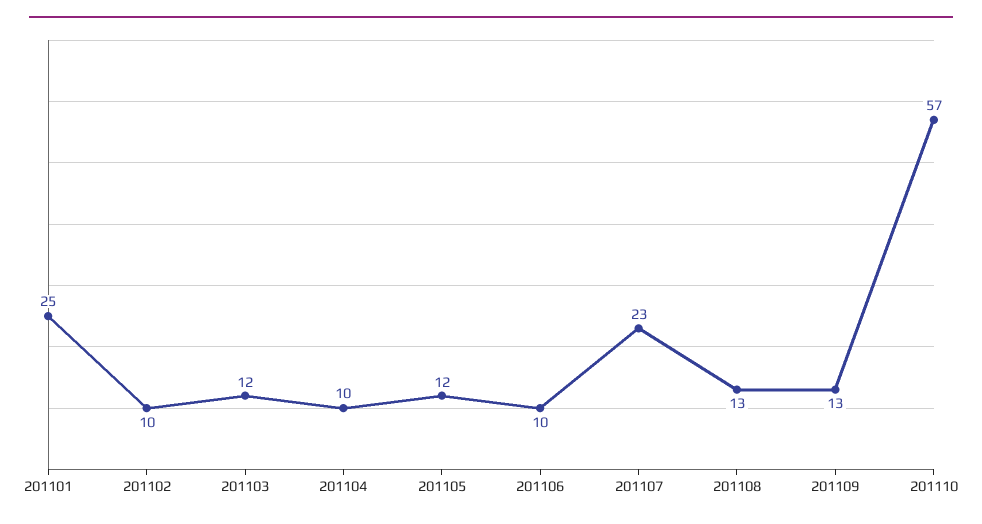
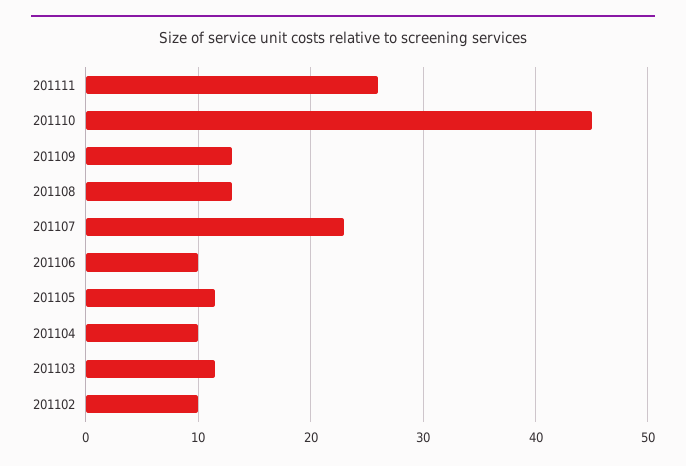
201101: 25 -> none
201110: 57 -> 45
201111: none -> 26

